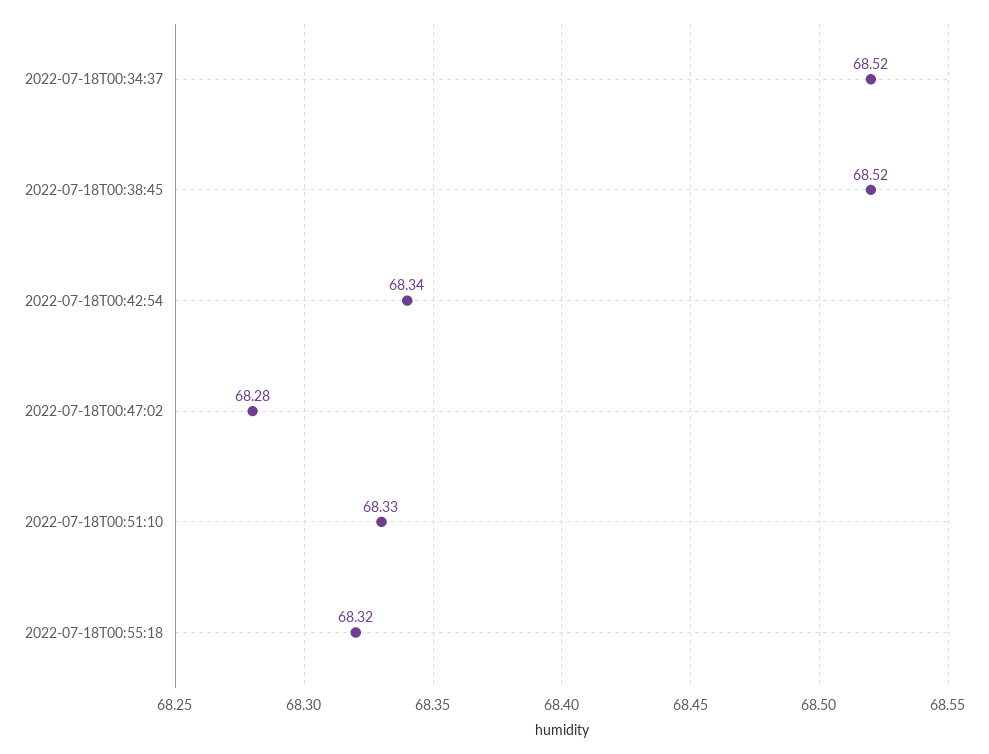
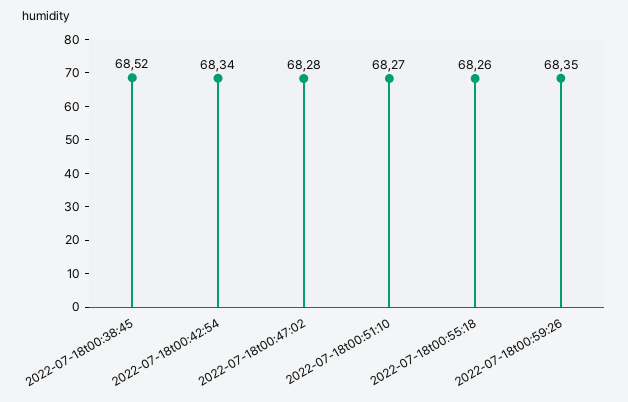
2022-07-18T00:34:37: 68.52 -> none
2022-07-18T00:51:10: 68.33 -> 68.27
2022-07-18T00:55:18: 68.32 -> 68.26
2022-07-18t00:59:26: none -> 68.35

